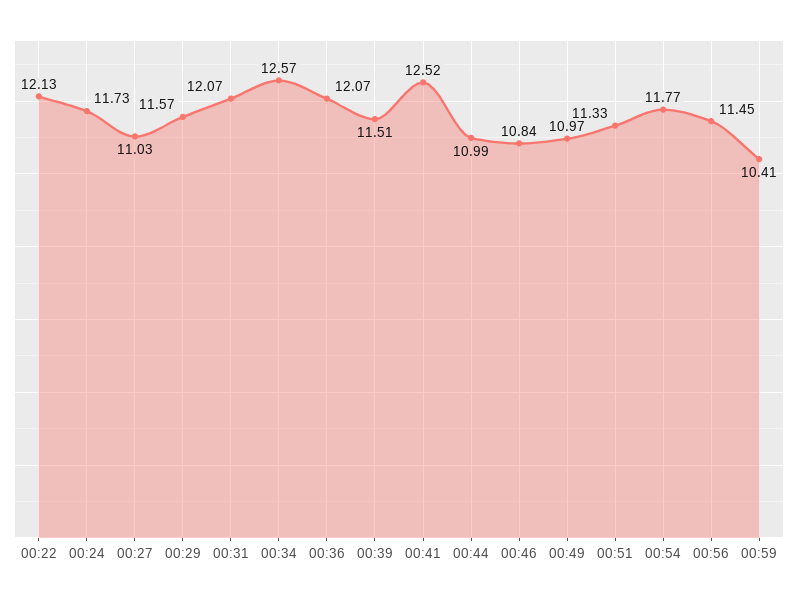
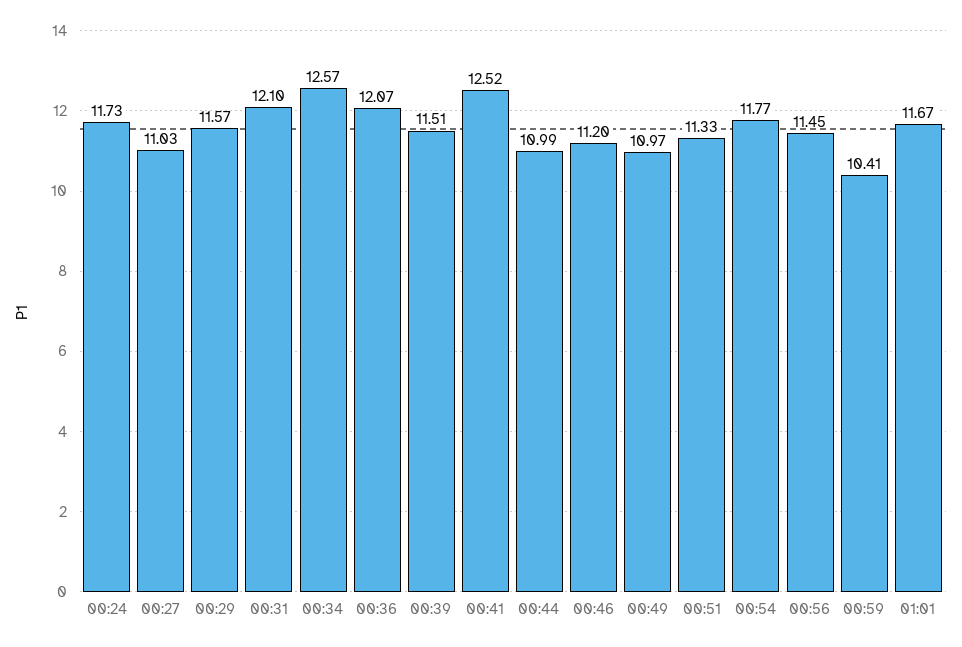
00:22: 12.13 -> none
00:31: 12.07 -> 12.1
00:46: 10.84 -> 11.2
01:01: none -> 11.67

